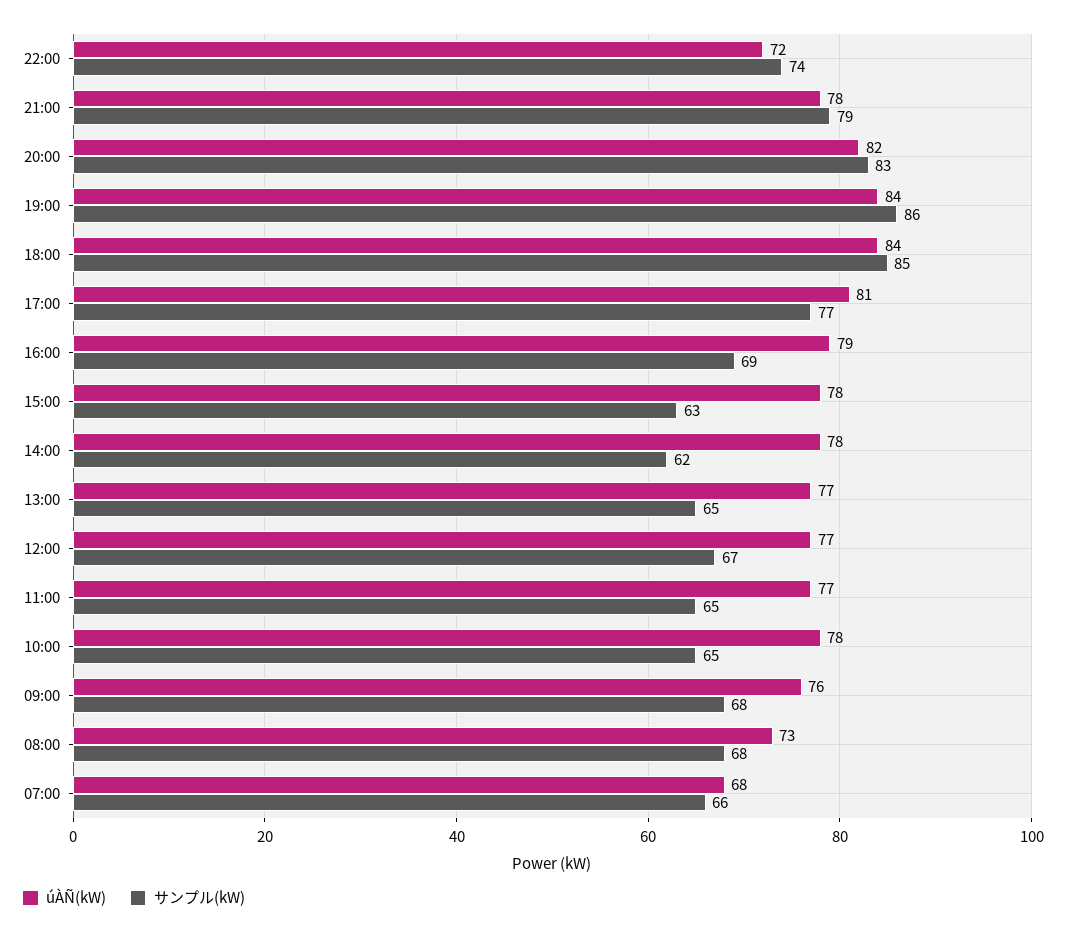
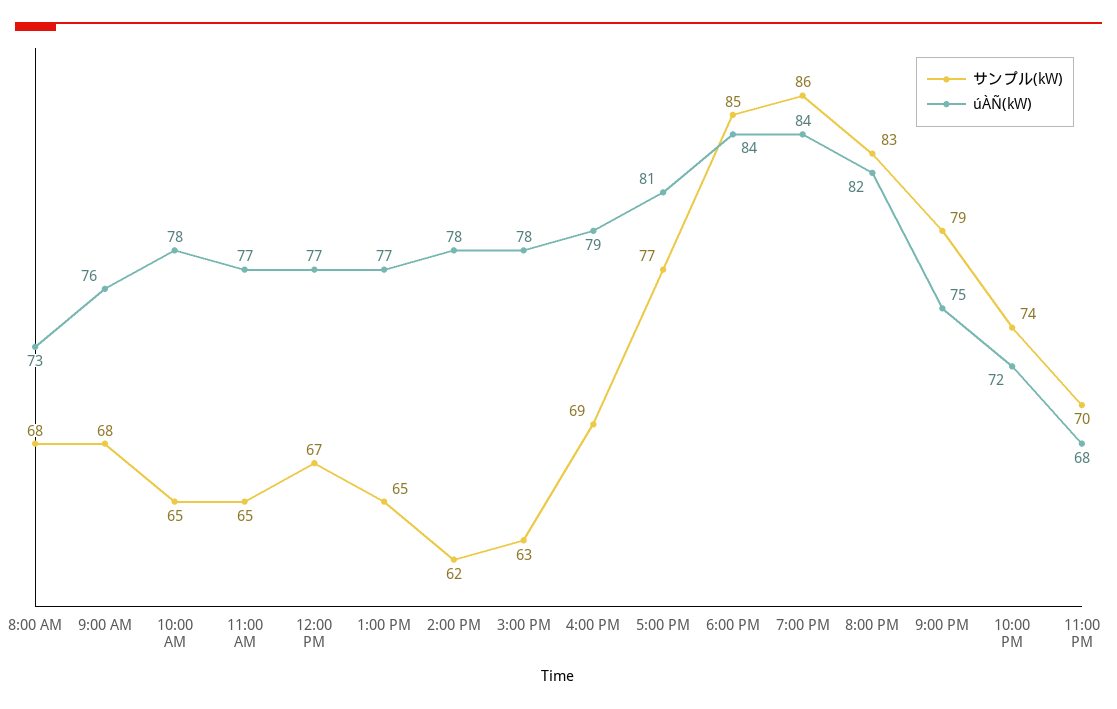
úÀÑ(kW), 21:00: 78 -> 75
úÀÑ(kW), 07:00: 68 -> none
サンプル(kW), 07:00: 66 -> none
サンプル(kW), 11:00 PM: none -> 70
úÀÑ(kW), 11:00 PM: none -> 68

